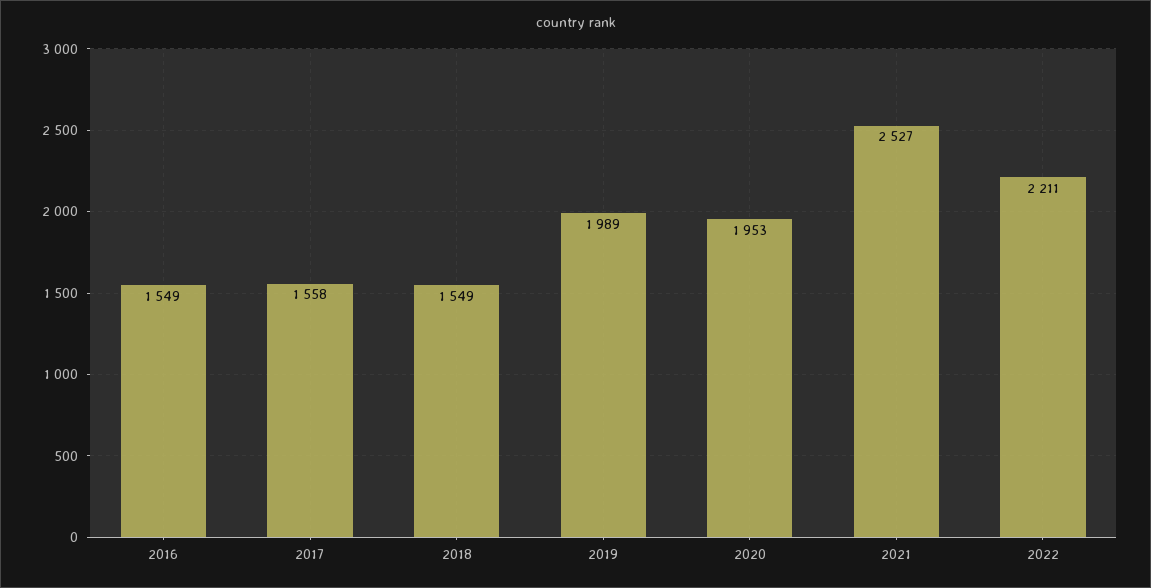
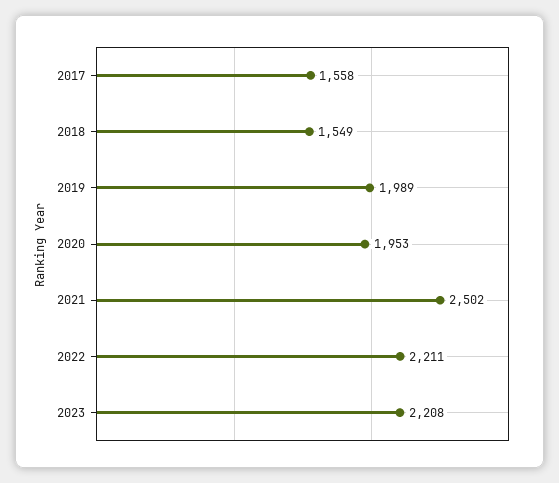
2016: 1549 -> none
2021: 2527 -> 2502
2023: none -> 2208

